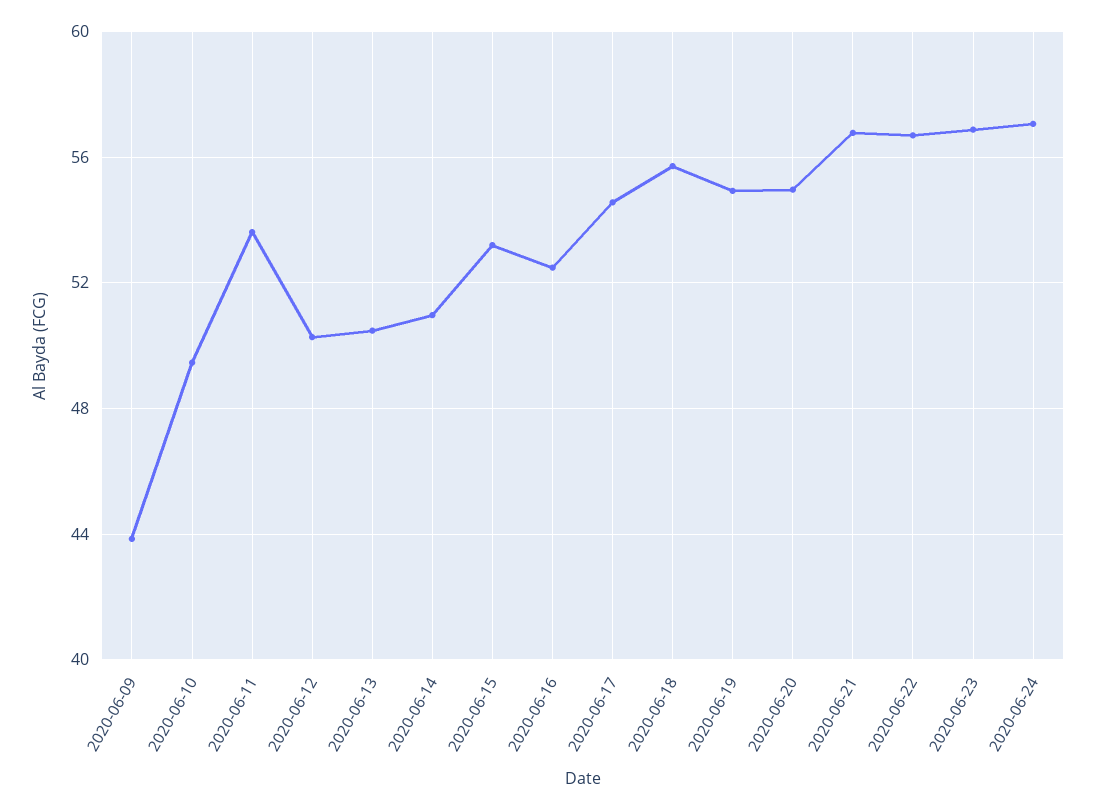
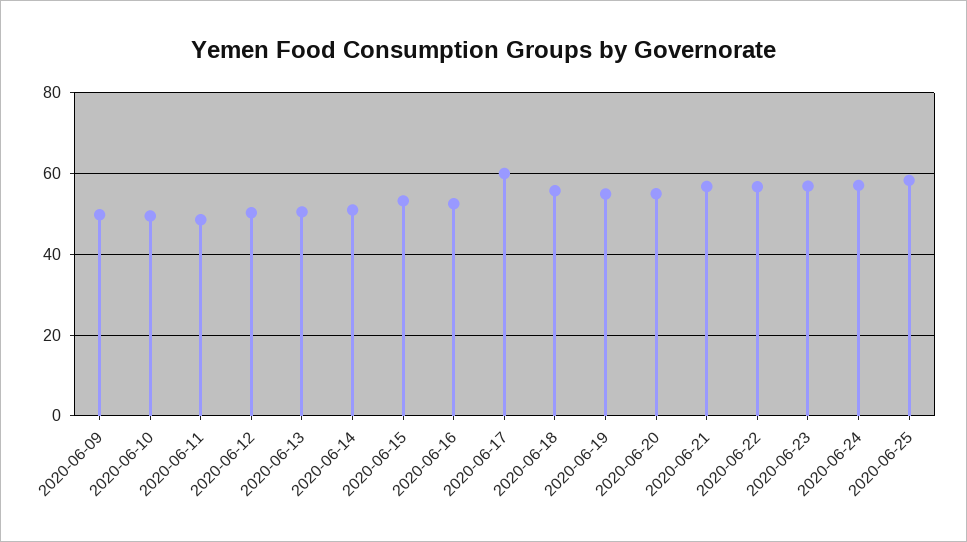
2020-06-09: 44 -> 50
2020-06-11: 53.5 -> 48
2020-06-17: 54.5 -> 60
2020-06-25: none -> 58

